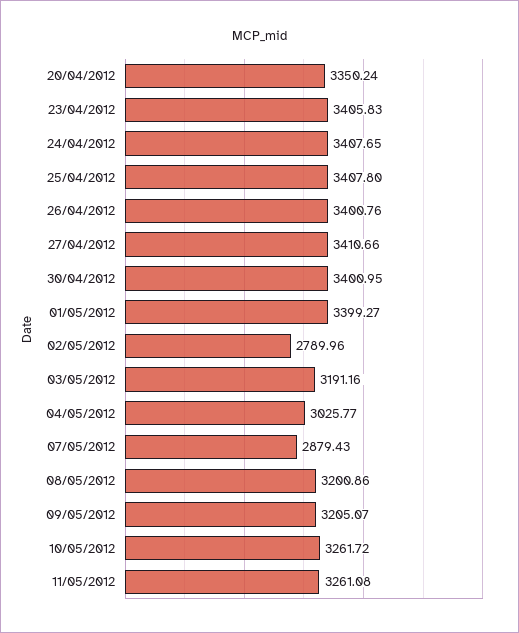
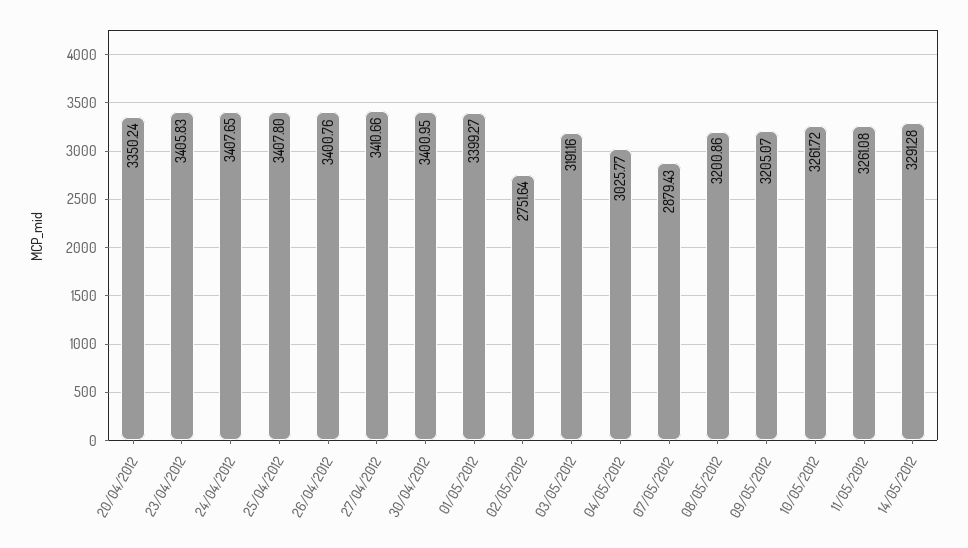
02/05/2012: 2789.96 -> 2751.64
14/05/2012: none -> 3291.28

